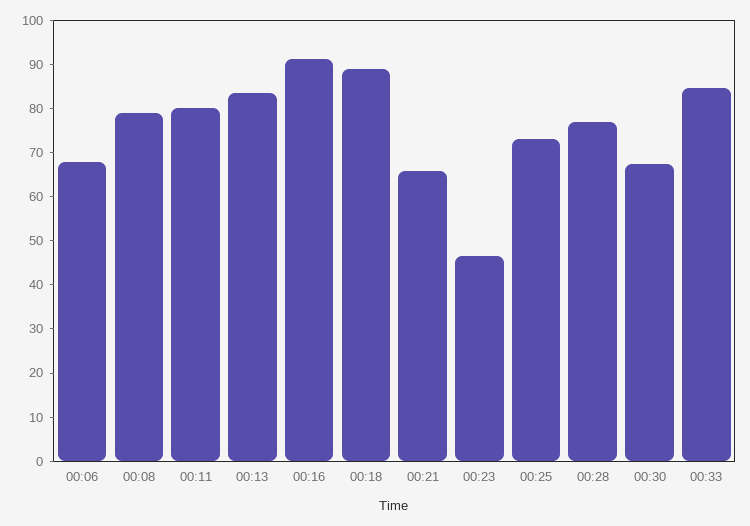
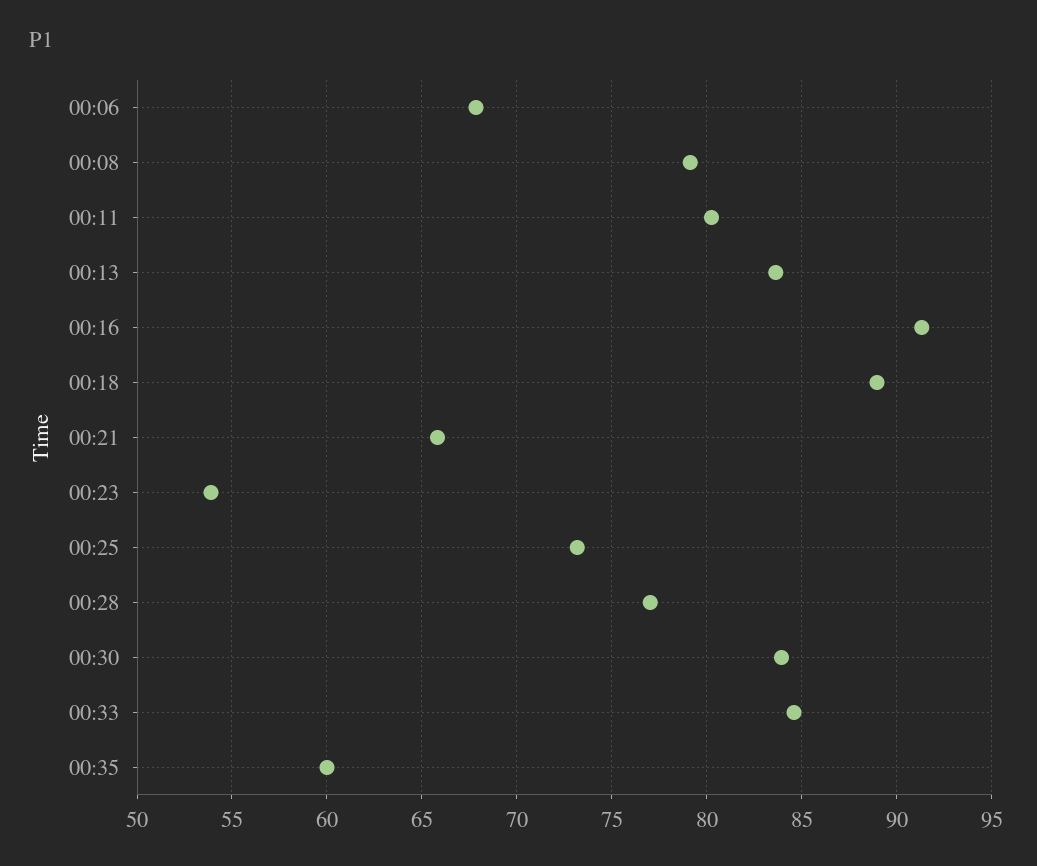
00:23: 46 -> 54
00:30: 68 -> 84
00:35: none -> 60

